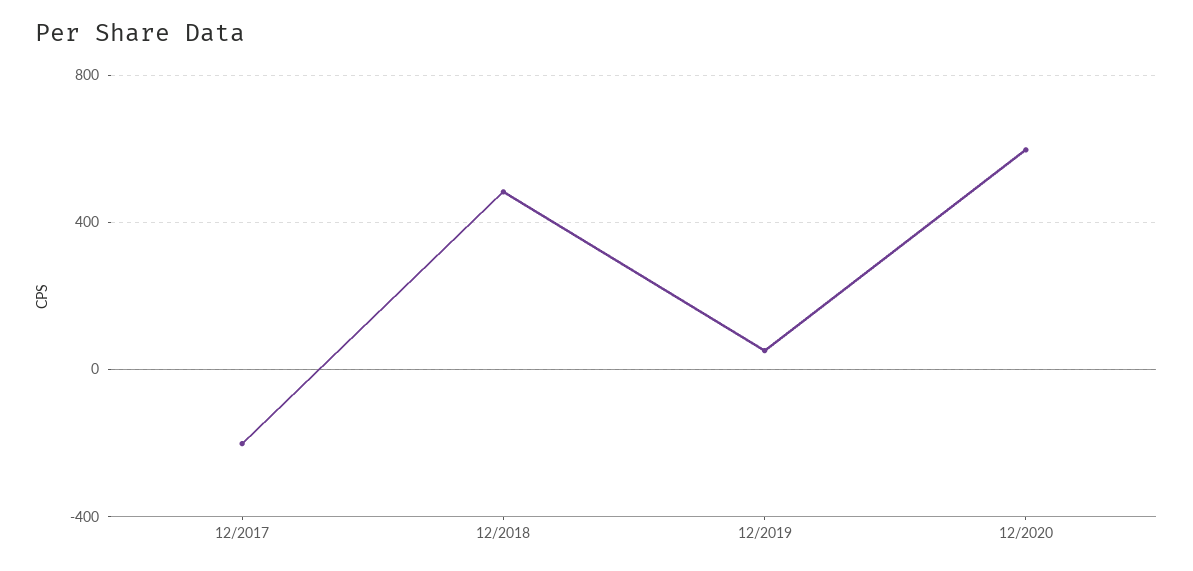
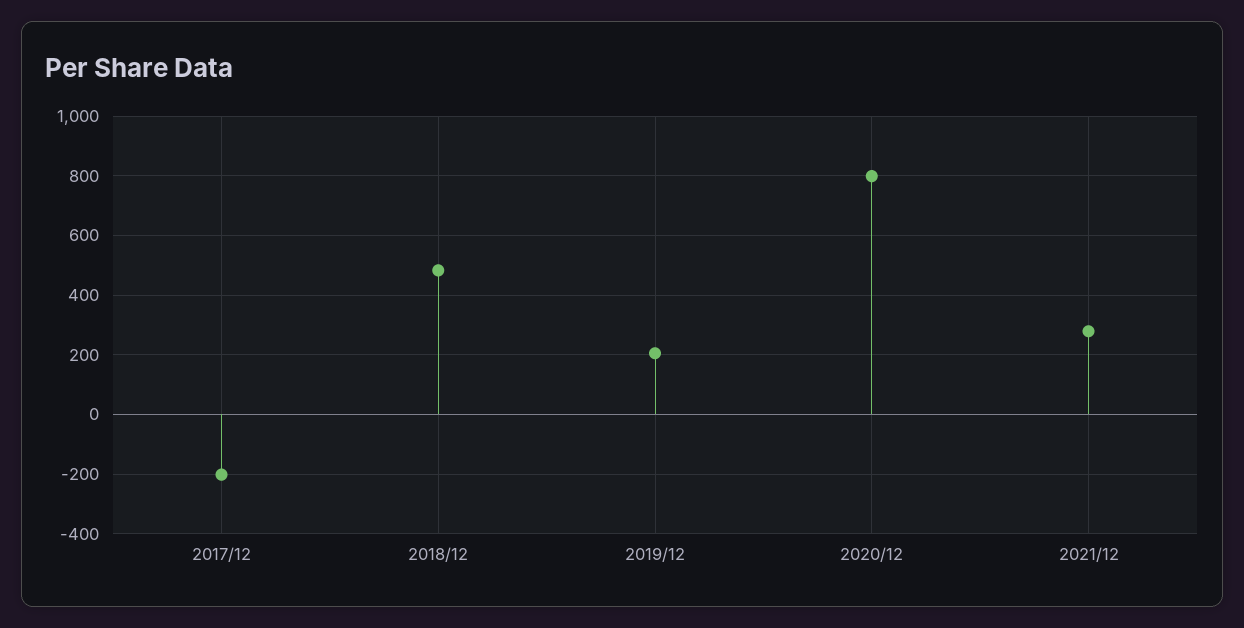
12/2019: 50 -> 200
12/2020: 600 -> 800
2021/12: none -> 275

